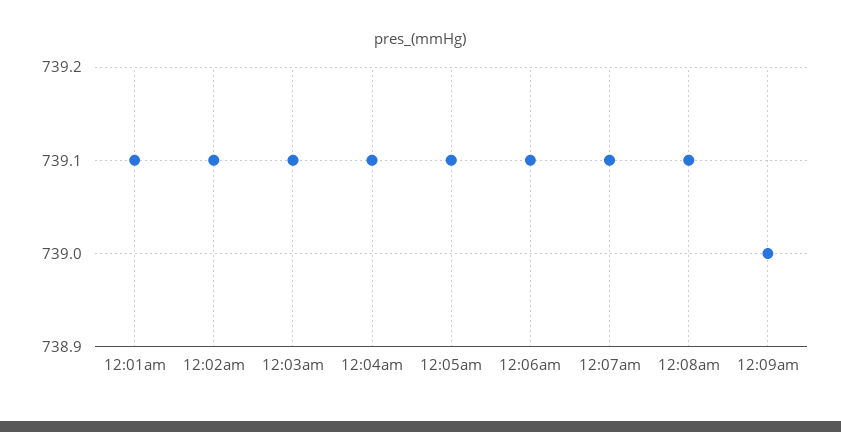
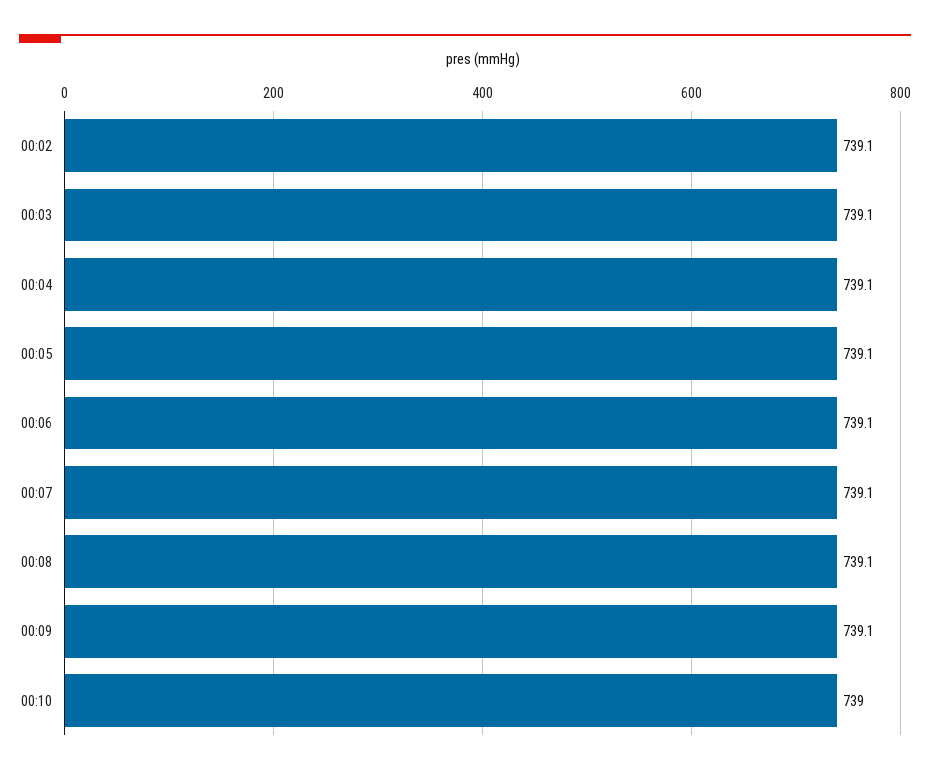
12:01am: 739.1 -> none
12:09am: 739 -> 739.1
00:10: none -> 739

